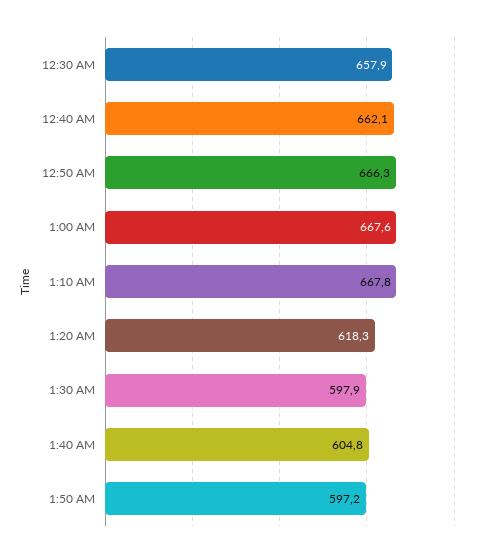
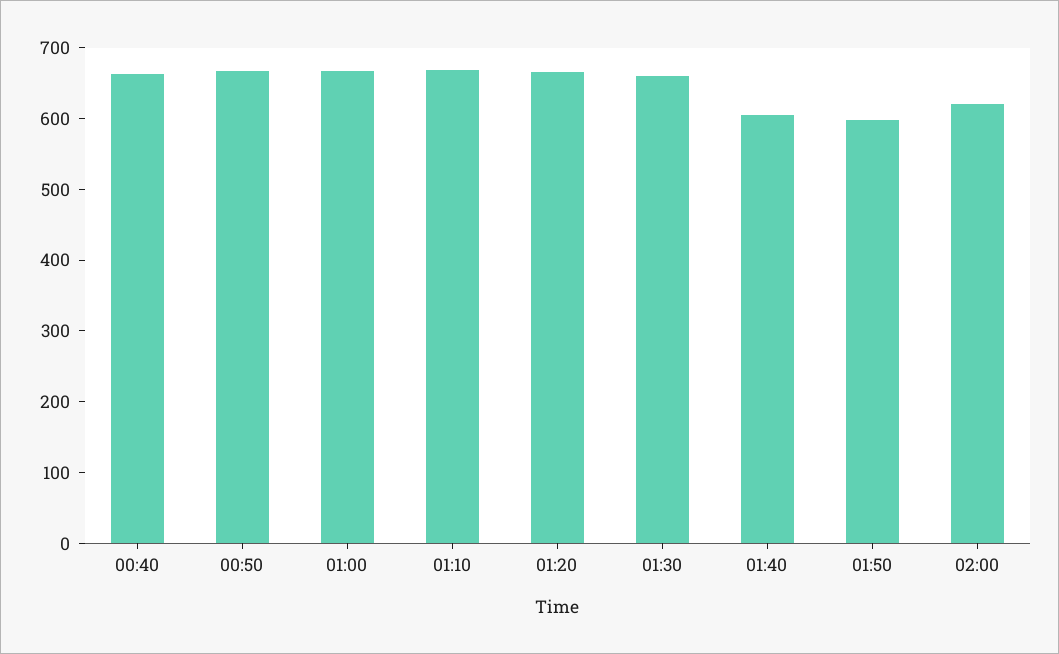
12:30 AM: 657.9 -> none
1:20 AM: 618.3 -> 660
1:30 AM: 597.9 -> 660
02:00: none -> 620

